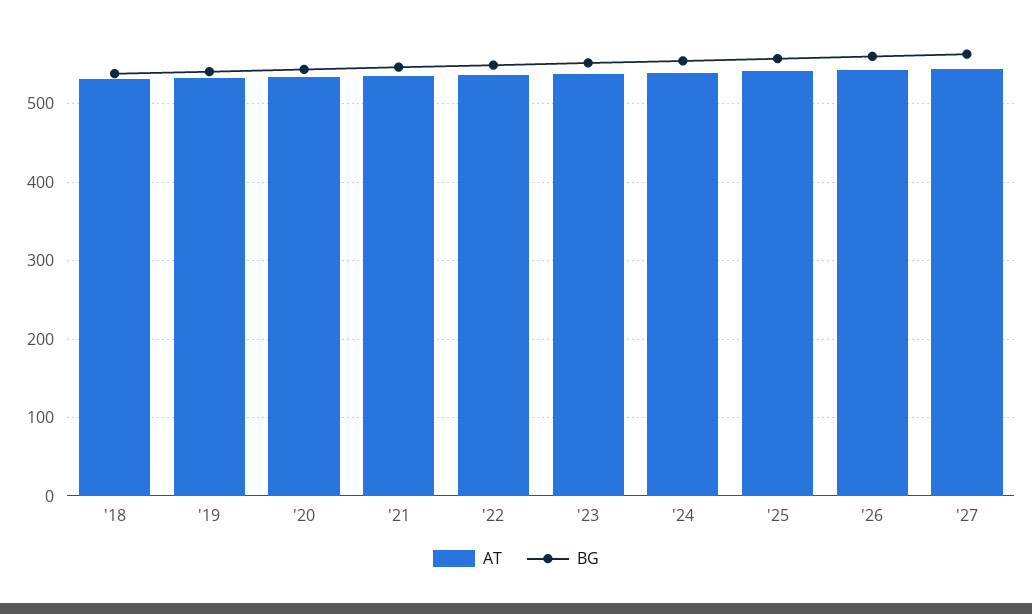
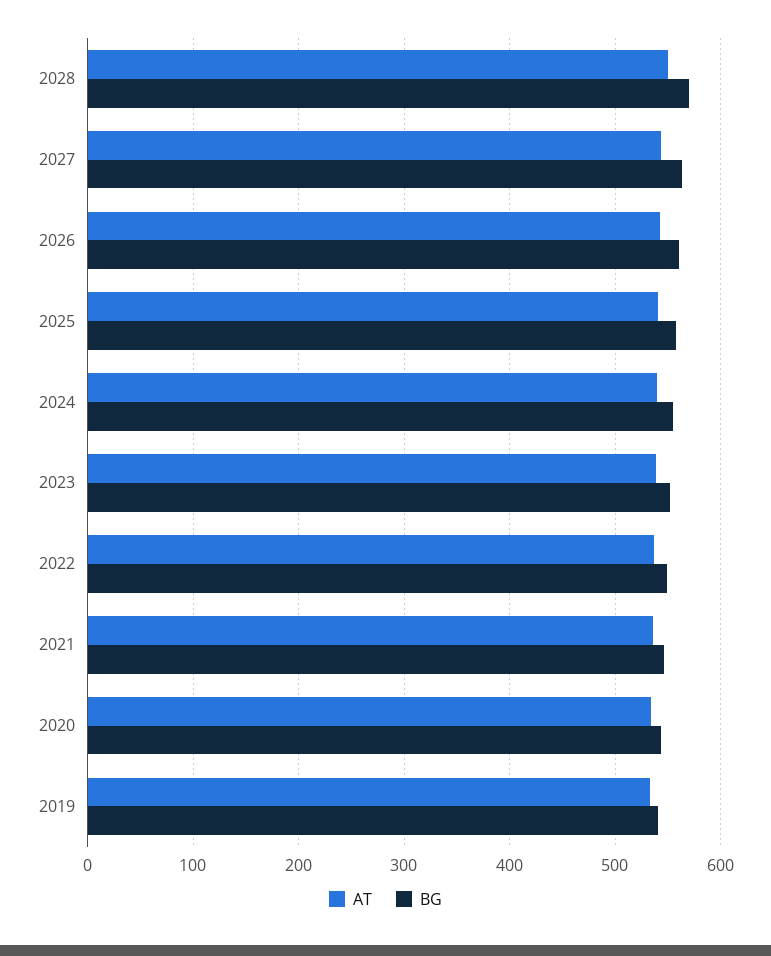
AT, '18: 530 -> none
BG, '18: 540 -> none
AT, 2028: none -> 550
BG, 2028: none -> 570

